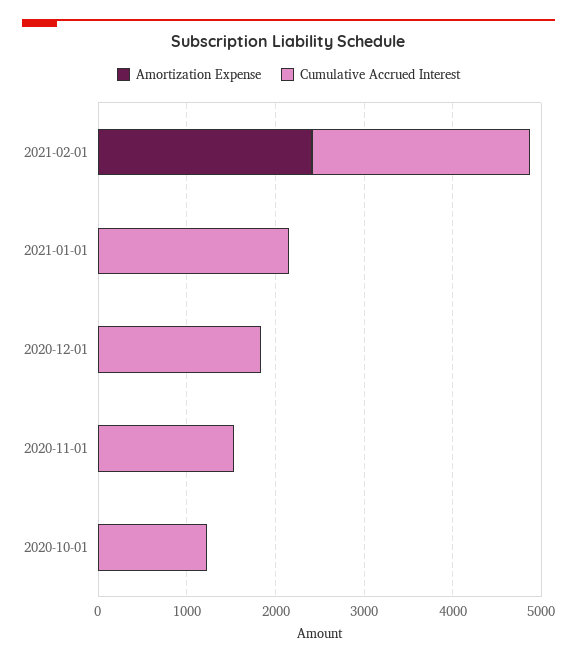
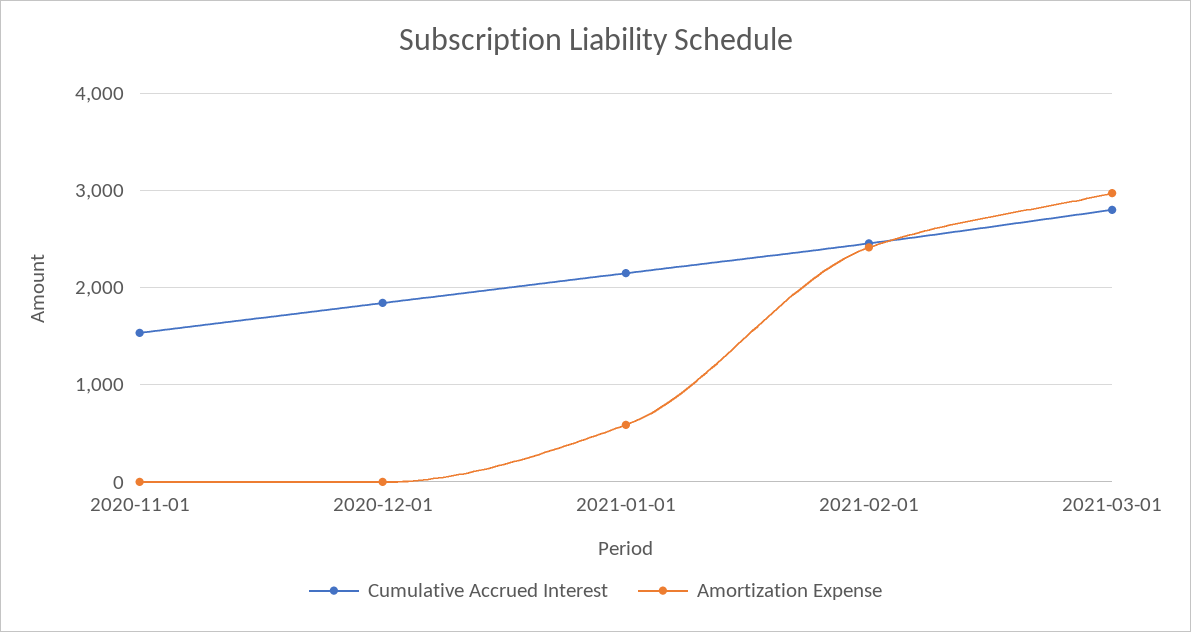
Amortization Expense, 2021-01-01: 0 -> 600
Amortization Expense, 2020-10-01: 0 -> none
Cumulative Accrued Interest, 2020-10-01: 1200 -> none
Cumulative Accrued Interest, 2021-03-01: none -> 2800
Amortization Expense, 2021-03-01: none -> 3000

